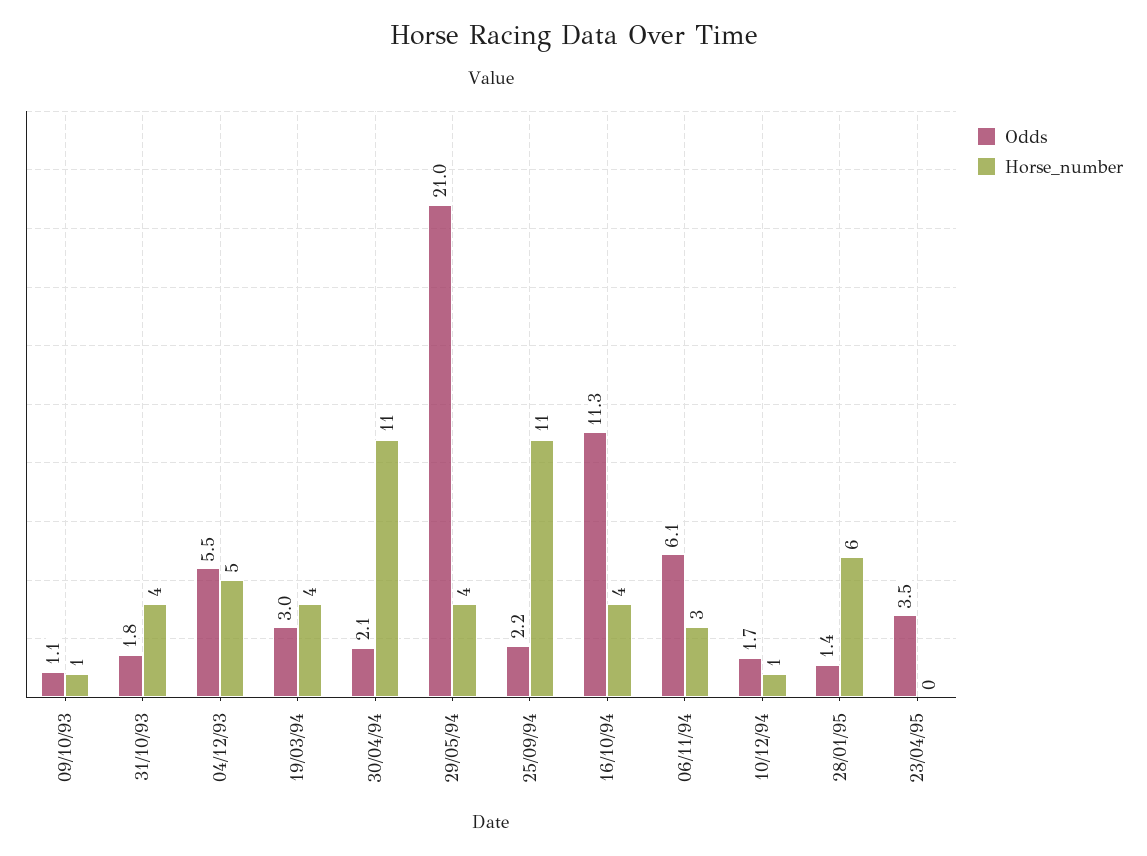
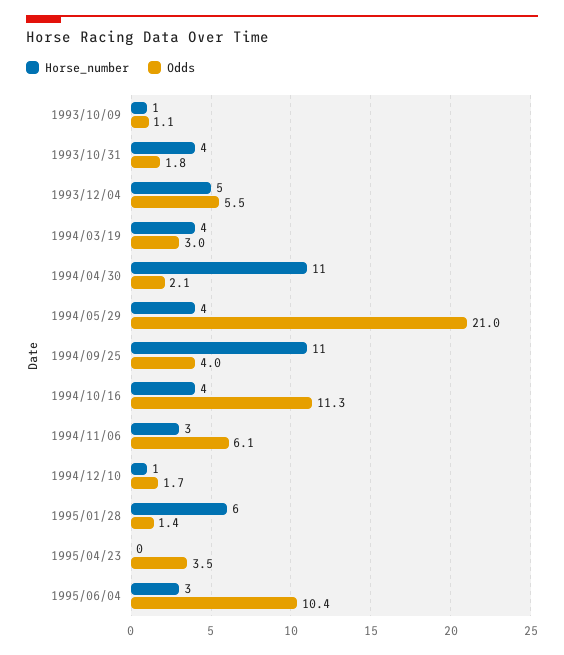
Odds, 25/09/94: 2.2 -> 4
Horse_number, 1995/06/04: none -> 3
Odds, 1995/06/04: none -> 10.4

